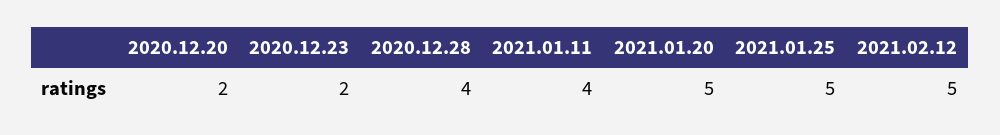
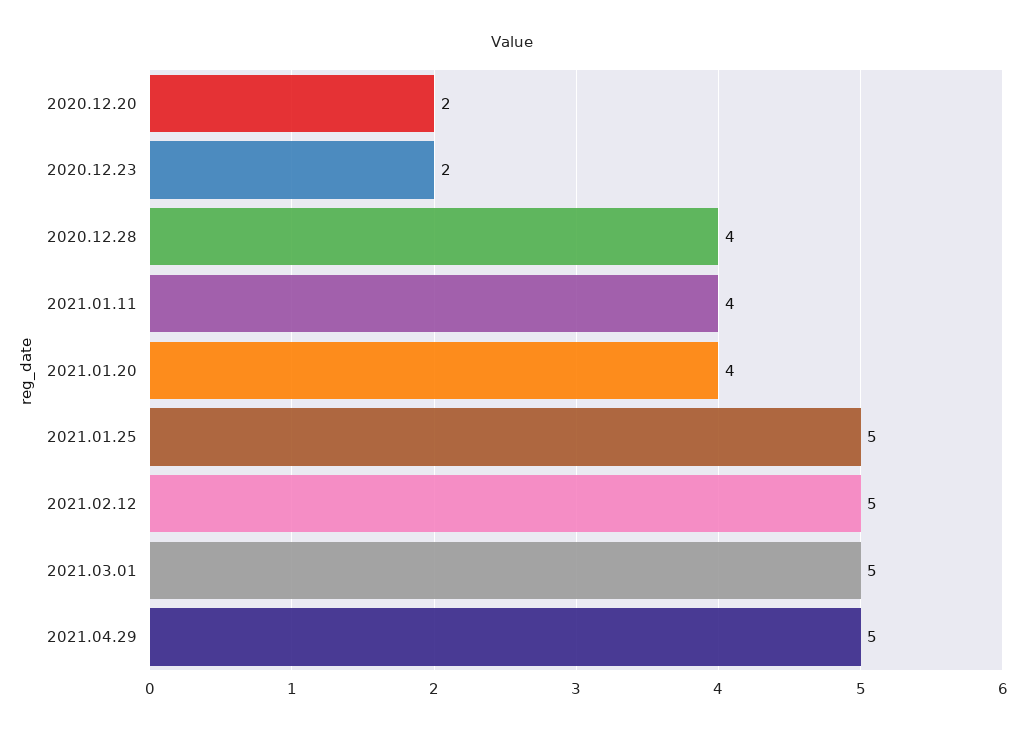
2021.01.20: 5 -> 4
2021.03.01: none -> 5
2021.04.29: none -> 5

